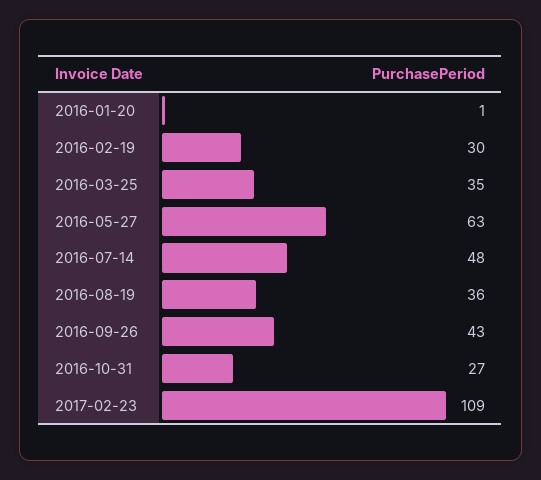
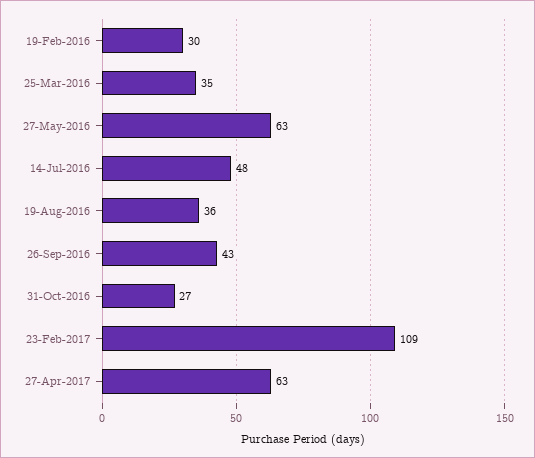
2016-01-20: 1 -> none
27-Apr-2017: none -> 63

